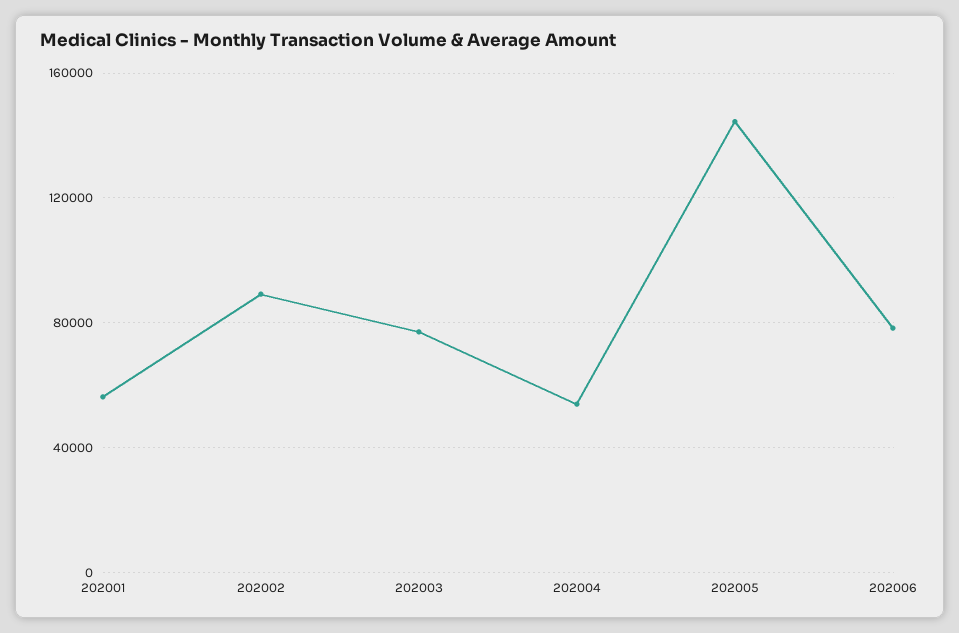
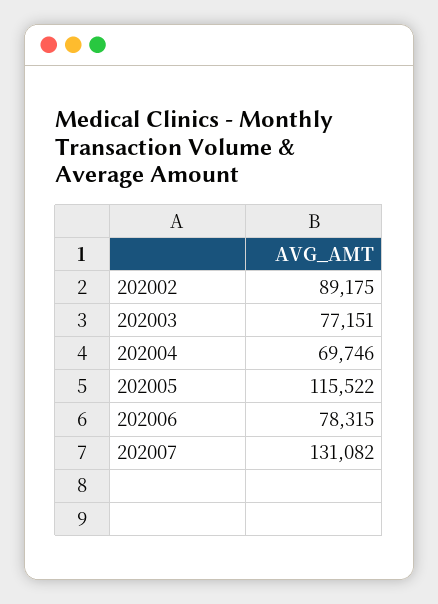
202001: 55000 -> none
202004: 55000 -> 69746
202005: 145000 -> 115522
202007: none -> 131082

